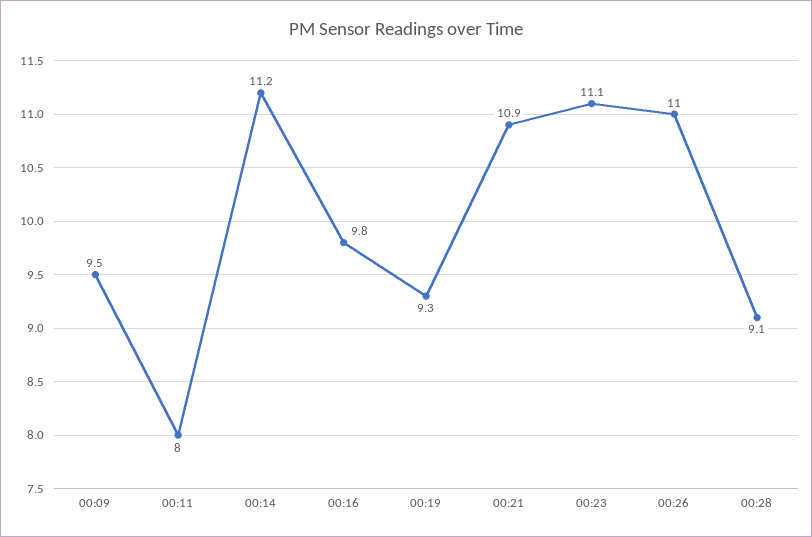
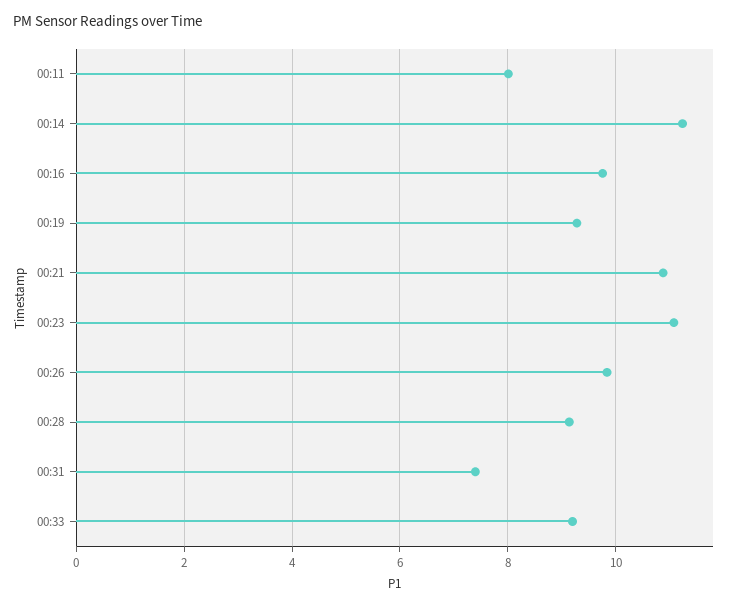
00:09: 9.5 -> none
00:26: 11 -> 9.8
00:31: none -> 7.4
00:33: none -> 9.2

